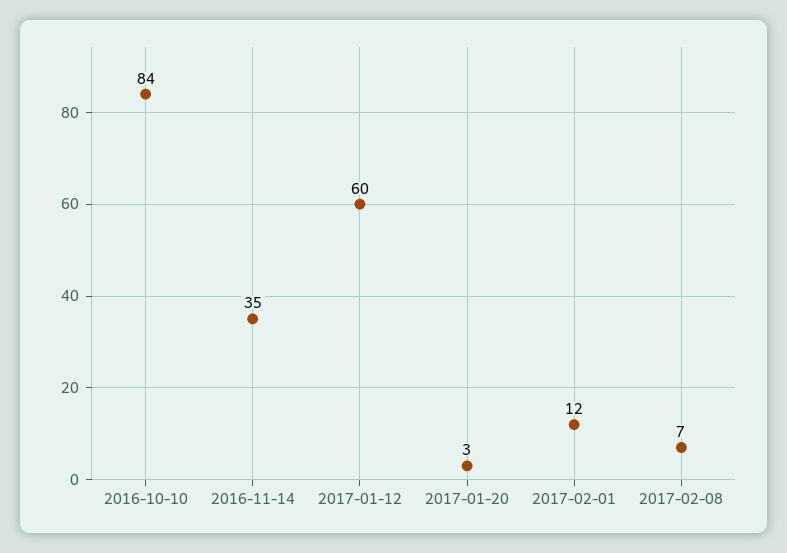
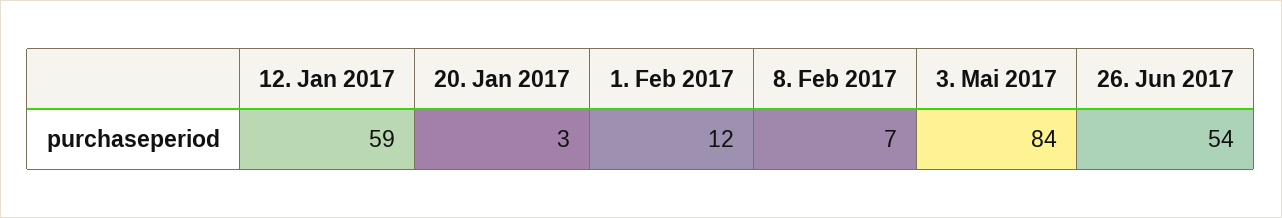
2016-10-10: 84 -> none
2016-11-14: 35 -> none
2017-01-12: 60 -> 59
3. Mai 2017: none -> 84
26. Jun 2017: none -> 54

